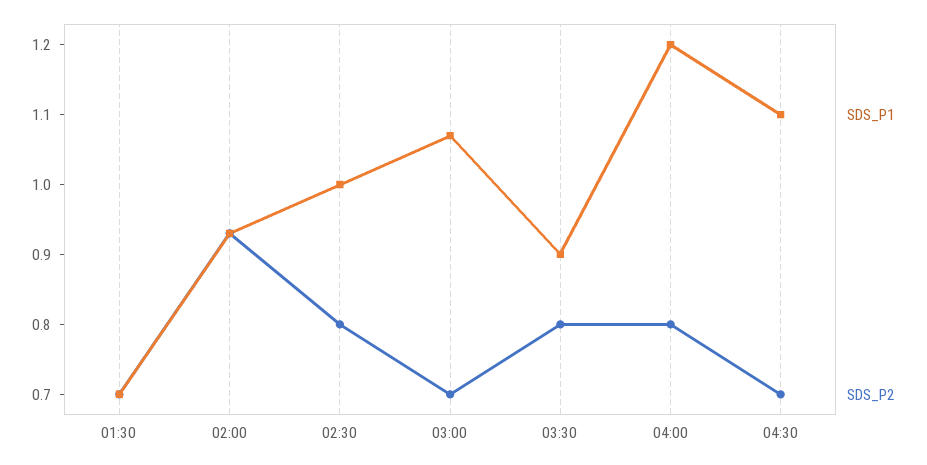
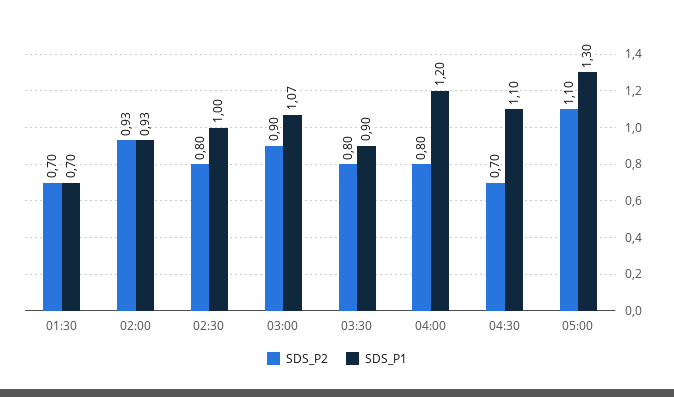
SDS_P2, 03:00: 0.7 -> 0.9
SDS_P2, 05:00: none -> 1.1
SDS_P1, 05:00: none -> 1.3

